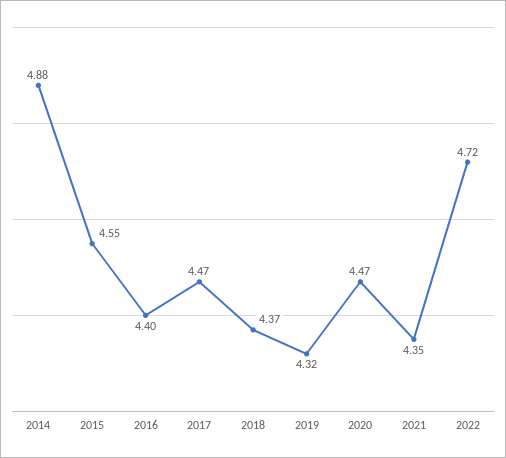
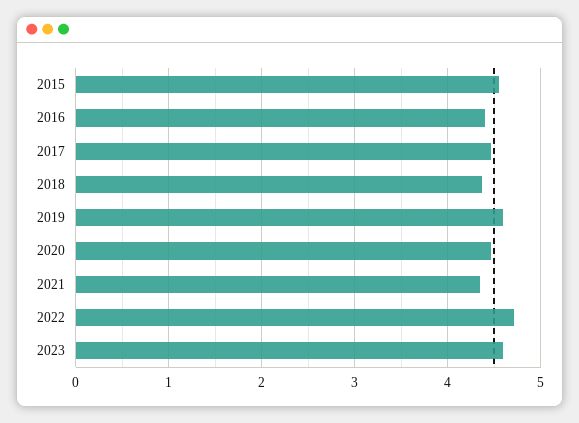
2014: 4.88 -> none
2019: 4.32 -> 4.6
2023: none -> 4.6

